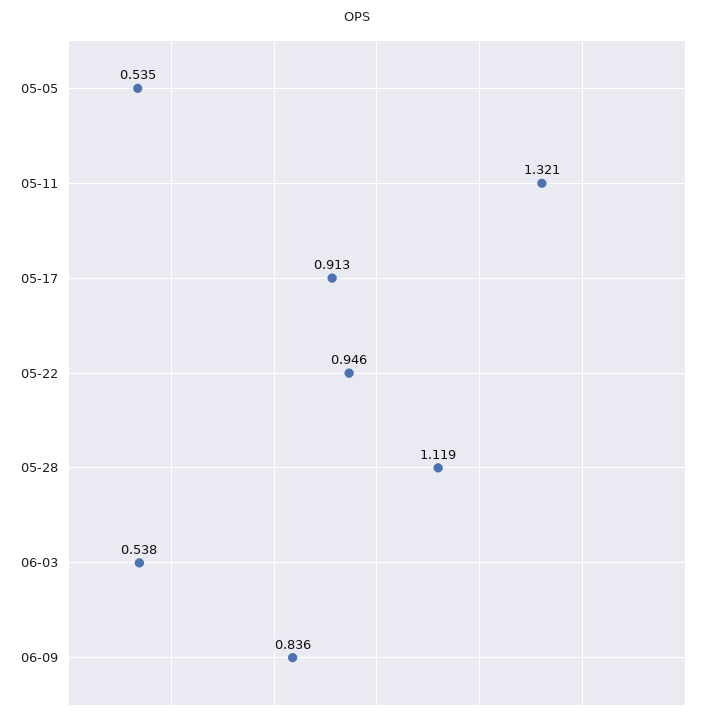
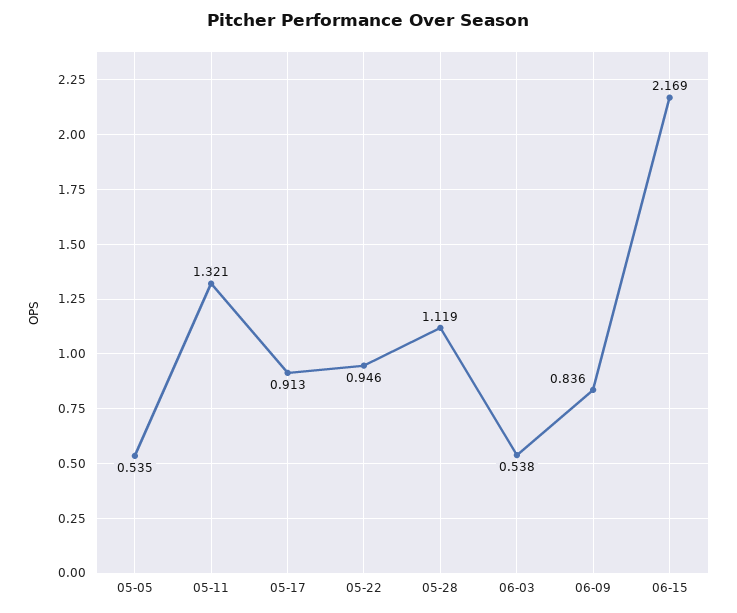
06-15: none -> 2.169

